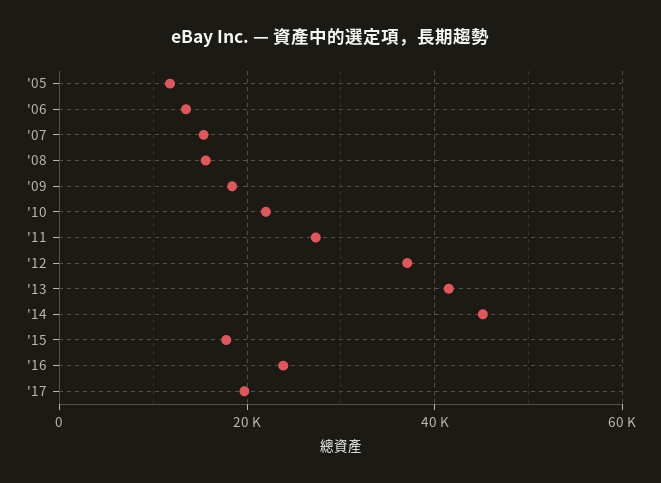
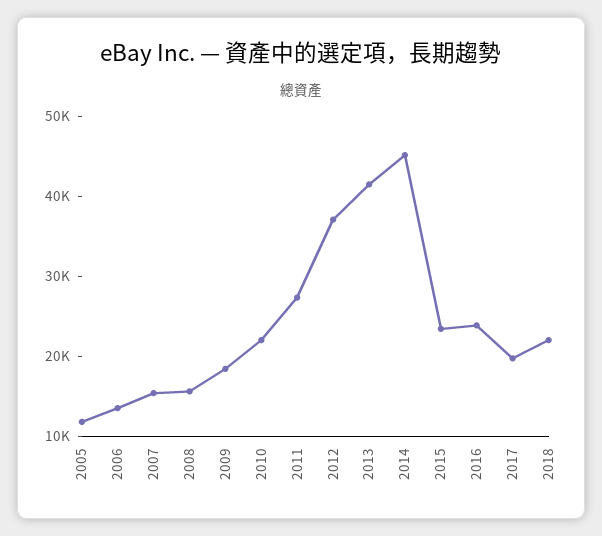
'15: 18000 -> 24000
2018: none -> 22000

